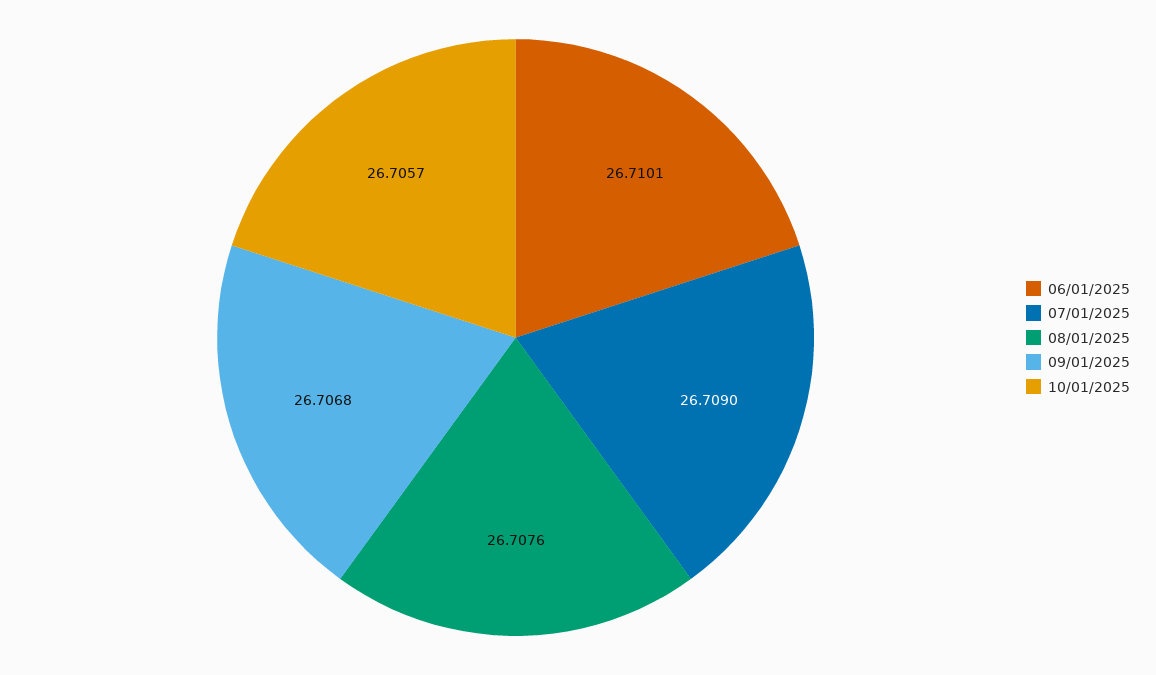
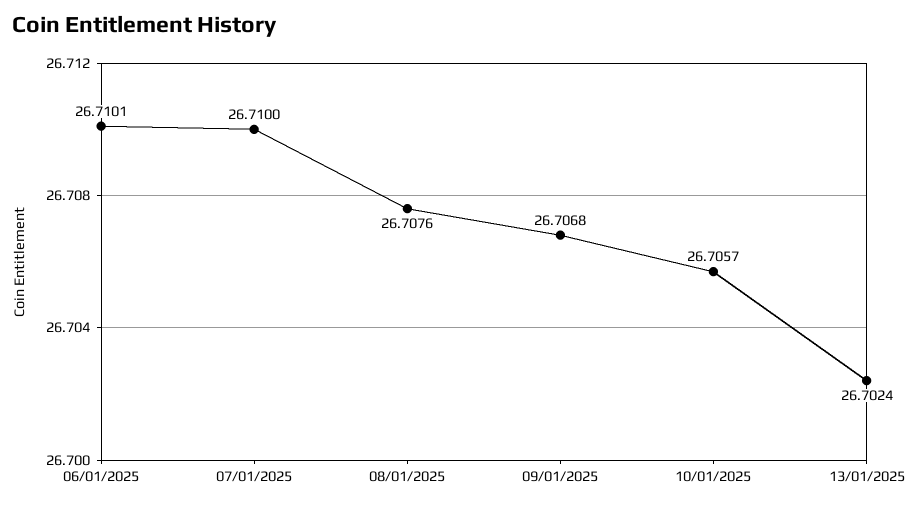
07/01/2025: 26.709 -> 26.71
13/01/2025: none -> 26.7024

